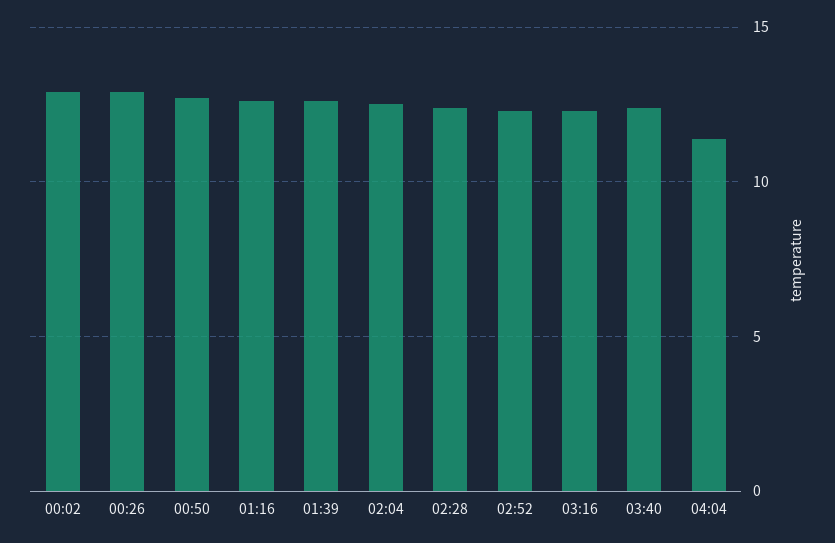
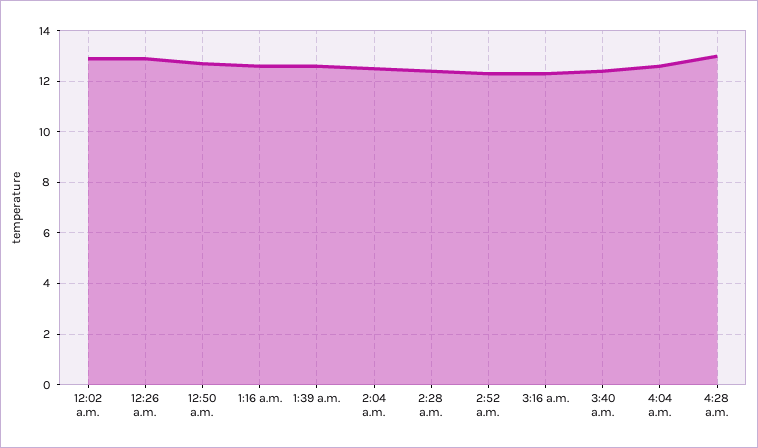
04:04: 11.5 -> 12.5
4:28 a.m.: none -> 13

